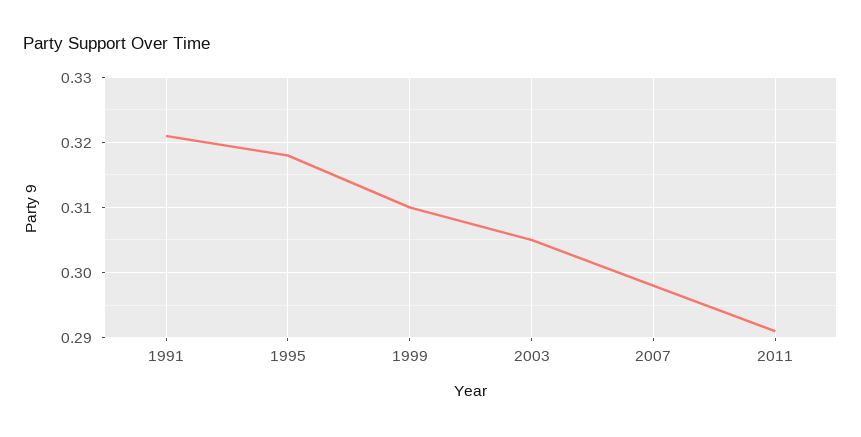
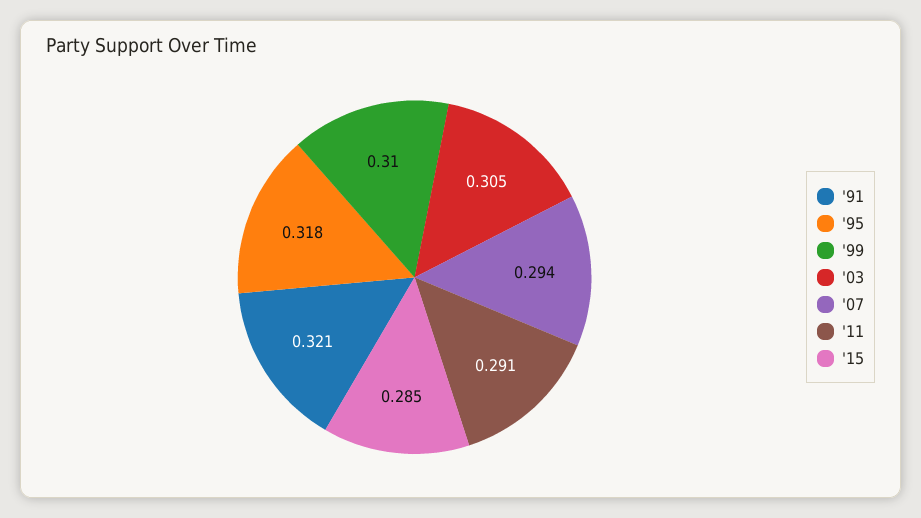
2007: 0.298 -> 0.294
'15: none -> 0.285

